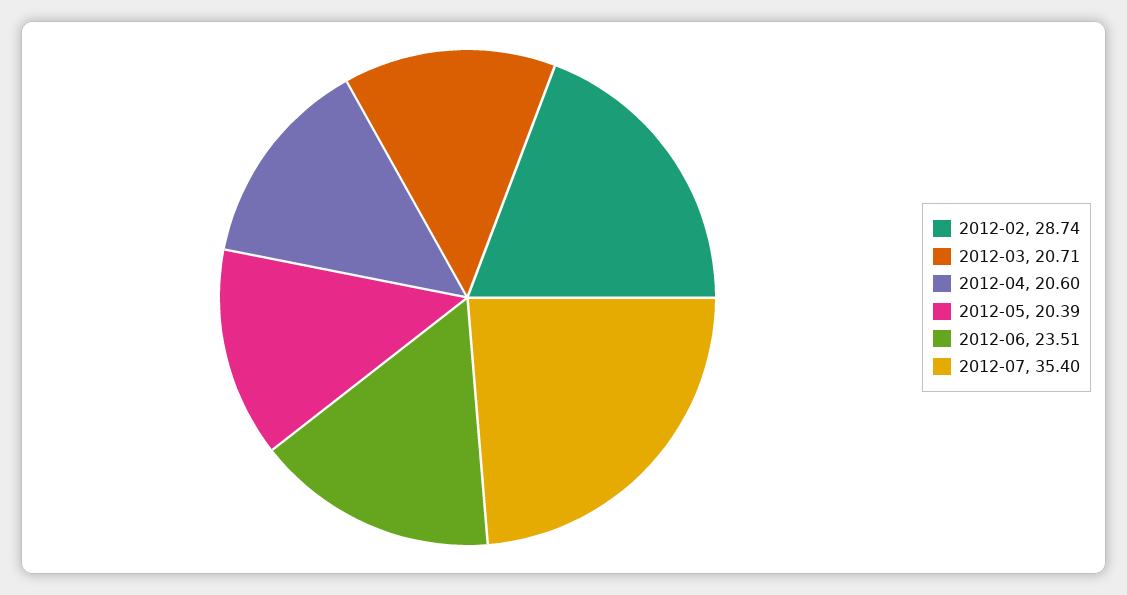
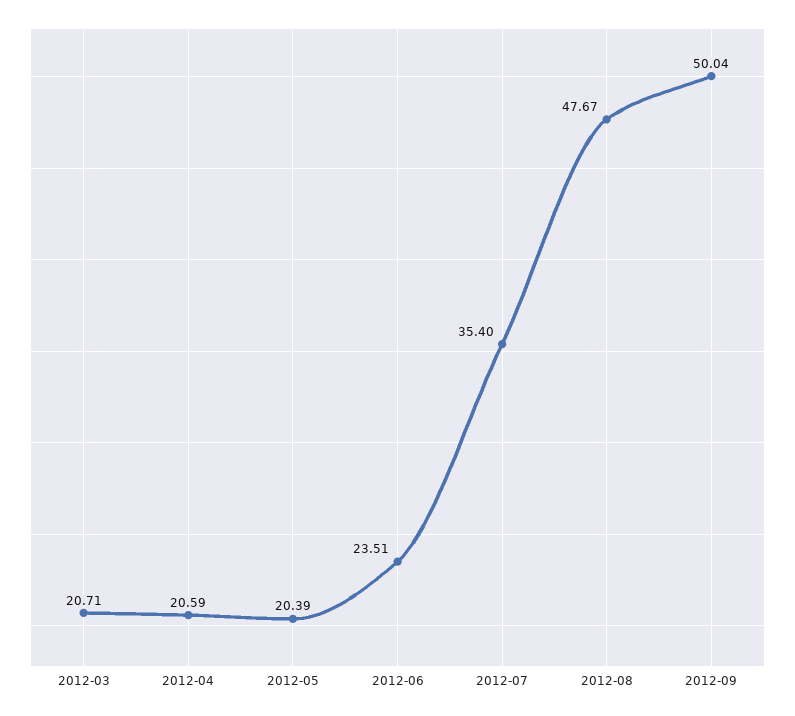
2012-02: 28.74 -> none
2012-04: 20.6 -> 20.59
2012-08: none -> 47.67
2012-09: none -> 50.04

